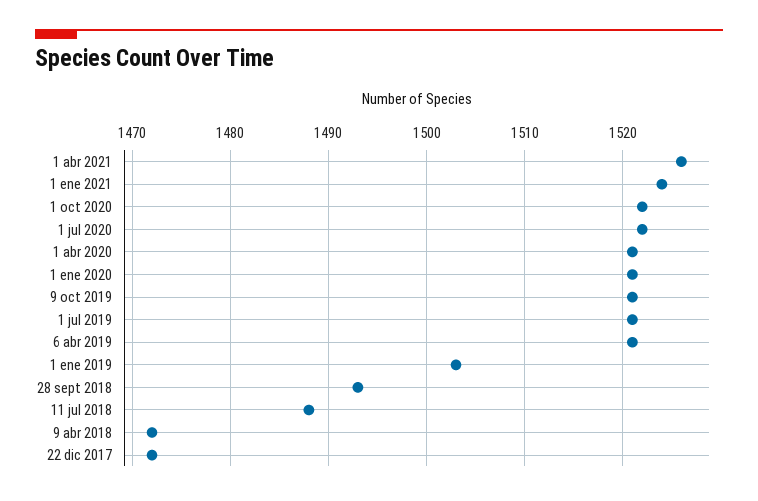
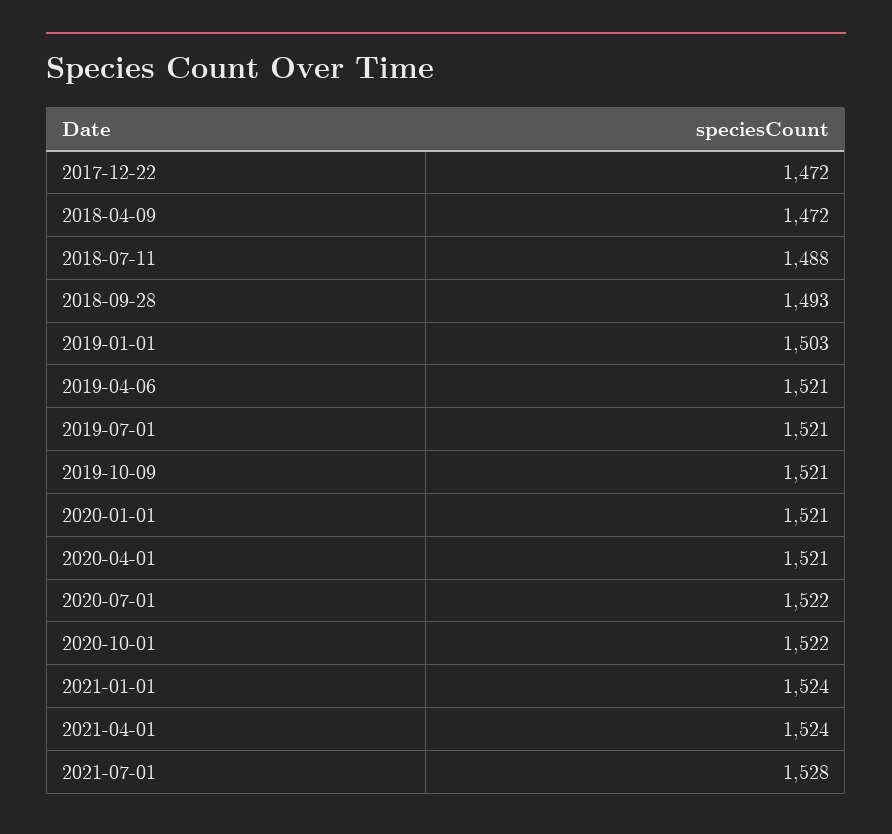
1 abr 2021: 1526 -> 1524
2021-07-01: none -> 1528

